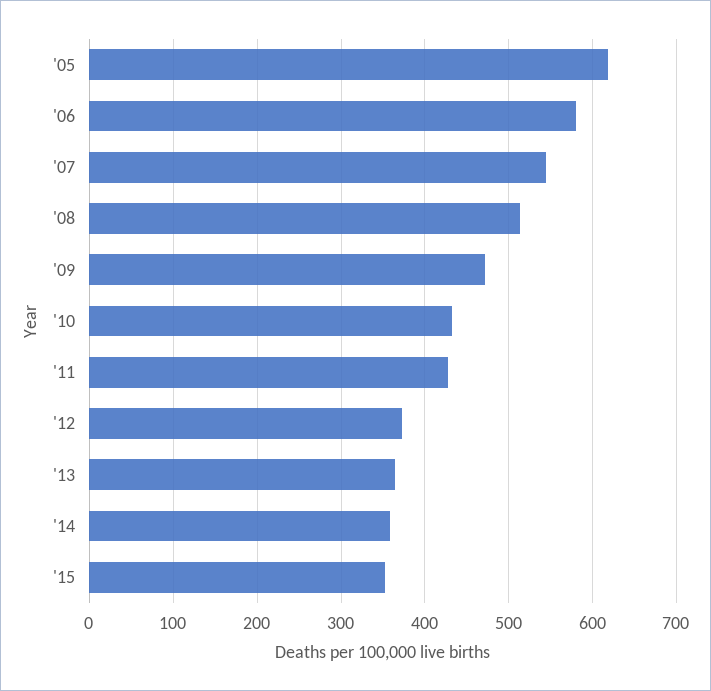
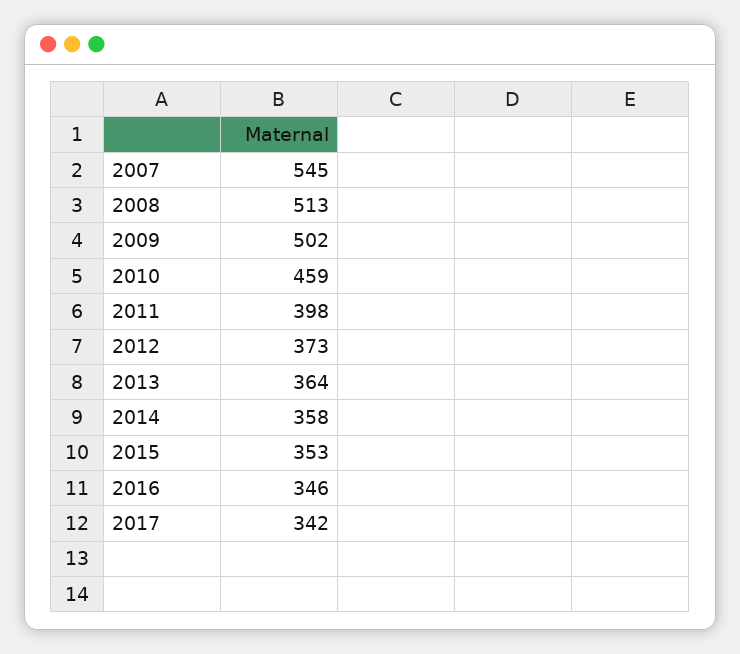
'05: 620 -> none
'06: 580 -> none
'09: 470 -> 502
'10: 430 -> 459
'11: 430 -> 398
2016: none -> 346
2017: none -> 342

